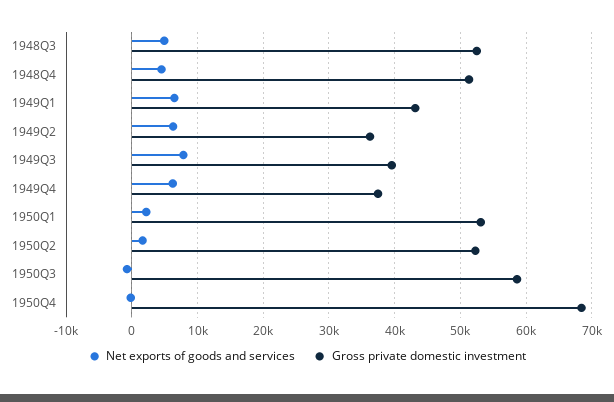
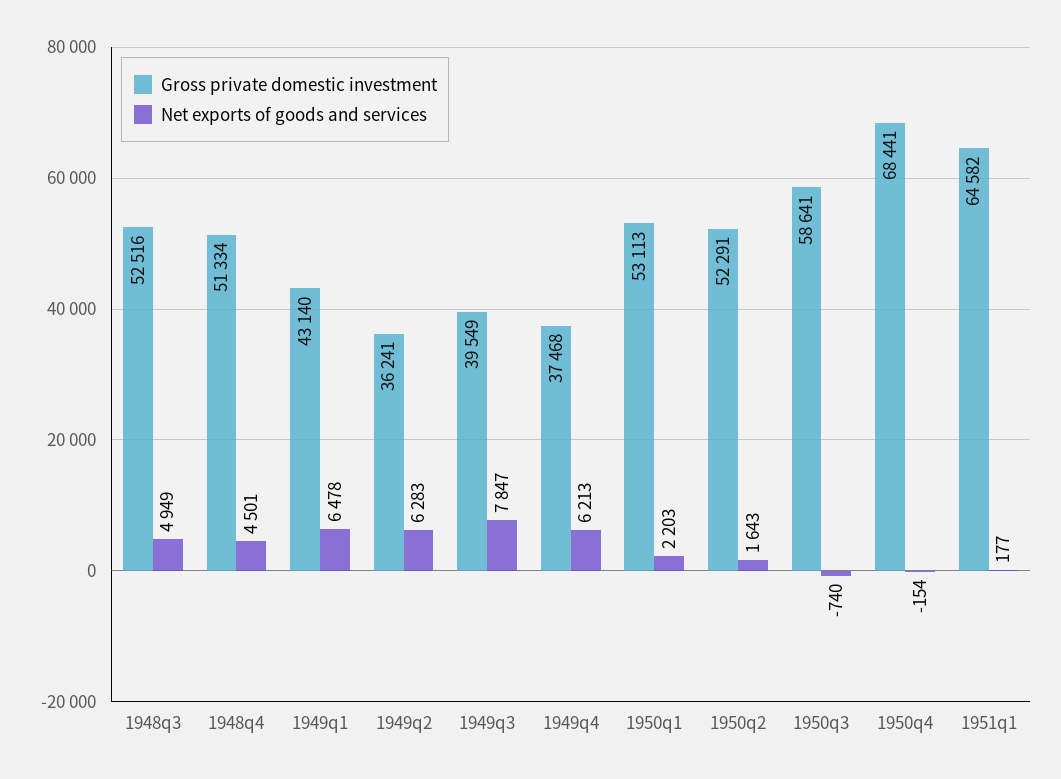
Gross private domestic investment, 1951q1: none -> 64582
Net exports of goods and services, 1951q1: none -> 177

